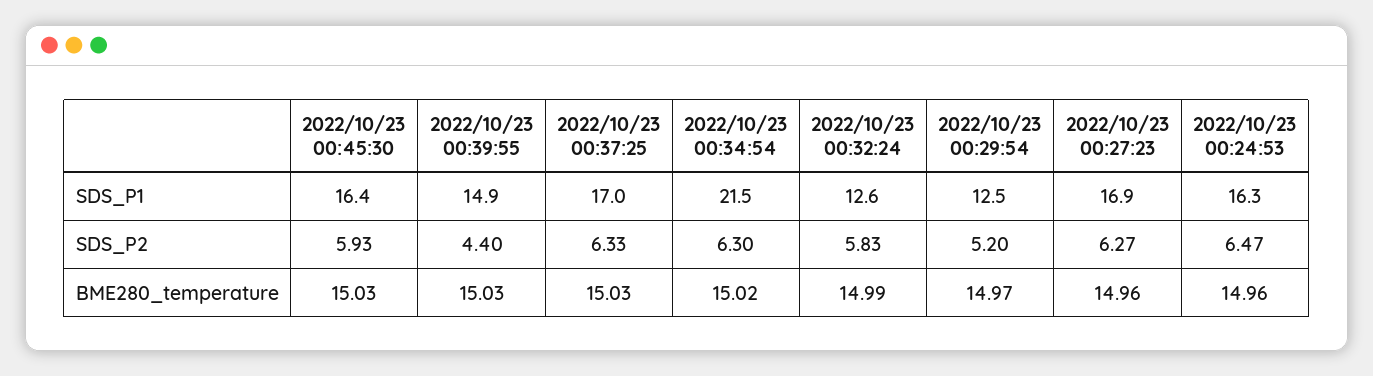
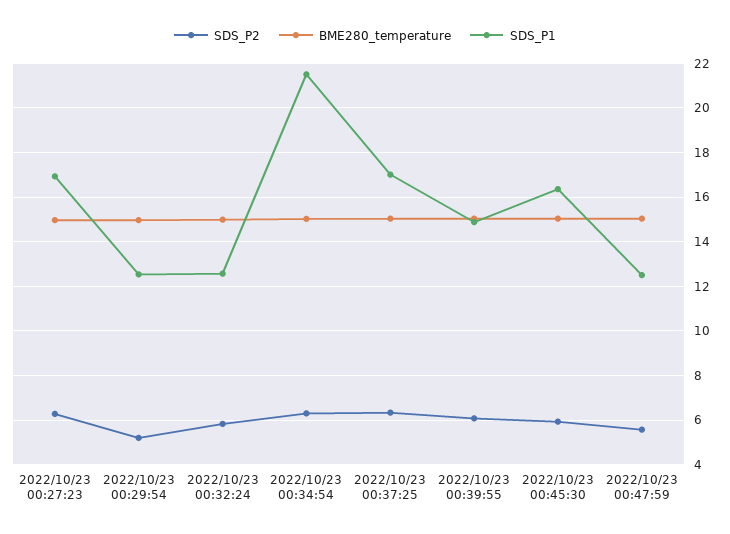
SDS_P1, 2022/10/23 00:24:53: 16.3 -> none
SDS_P2, 2022/10/23 00:39:55: 4.4 -> 6
SDS_P2, 2022/10/23 00:24:53: 6.47 -> none
BME280_temperature, 2022/10/23 00:24:53: 14.96 -> none
SDS_P2, 2022/10/23 00:47:59: none -> 5.5
BME280_temperature, 2022/10/23 00:47:59: none -> 15
SDS_P1, 2022/10/23 00:47:59: none -> 12.5

